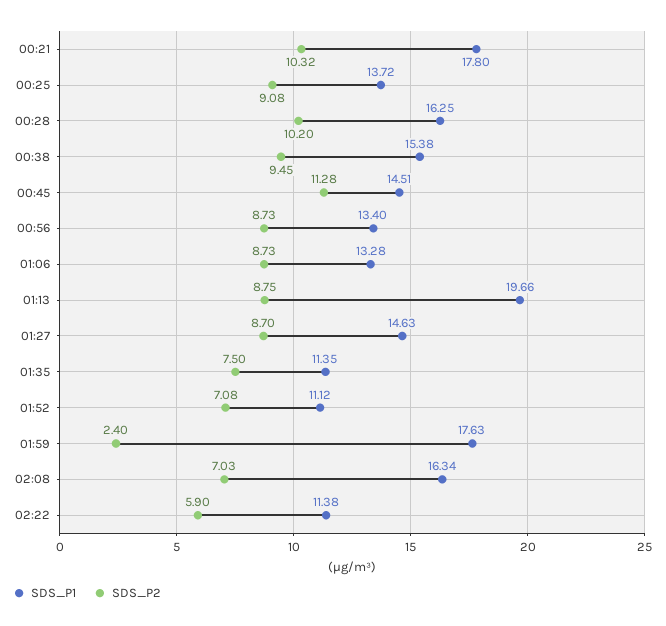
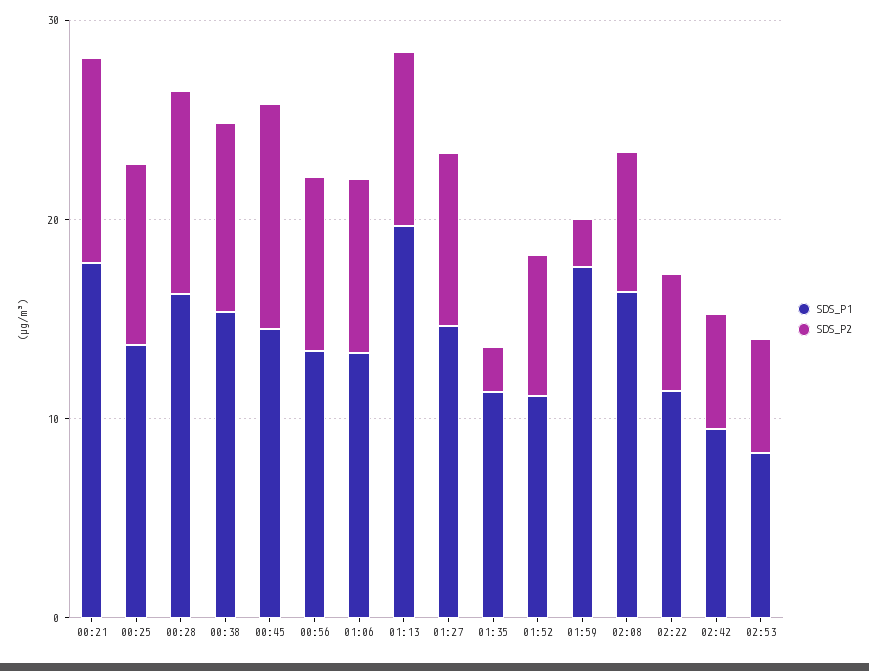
SDS_P2, 01:35: 7.5 -> 2
SDS_P1, 02:42: none -> 10
SDS_P2, 02:42: none -> 6
SDS_P1, 02:53: none -> 8
SDS_P2, 02:53: none -> 6

